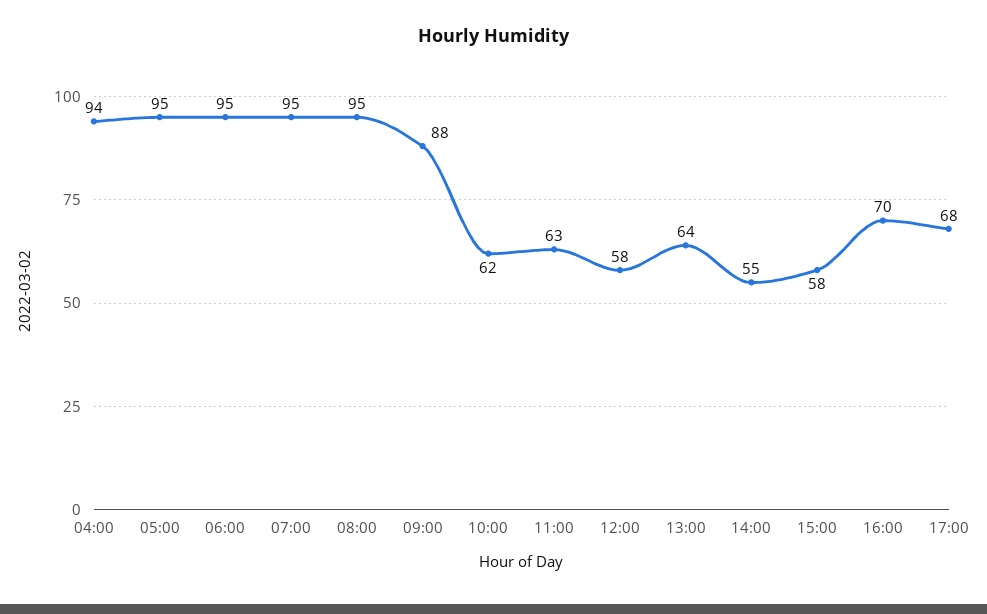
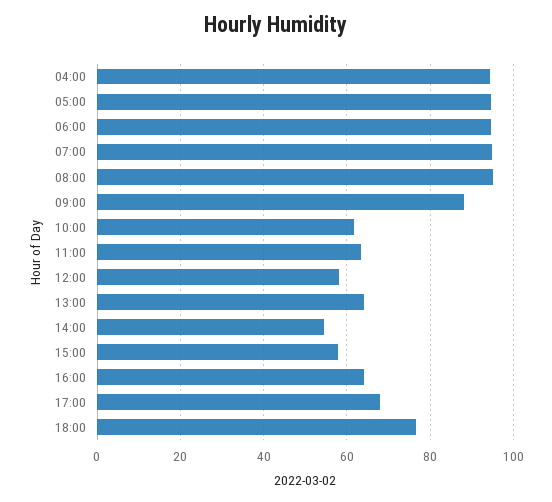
16:00: 70 -> 64
18:00: none -> 76

